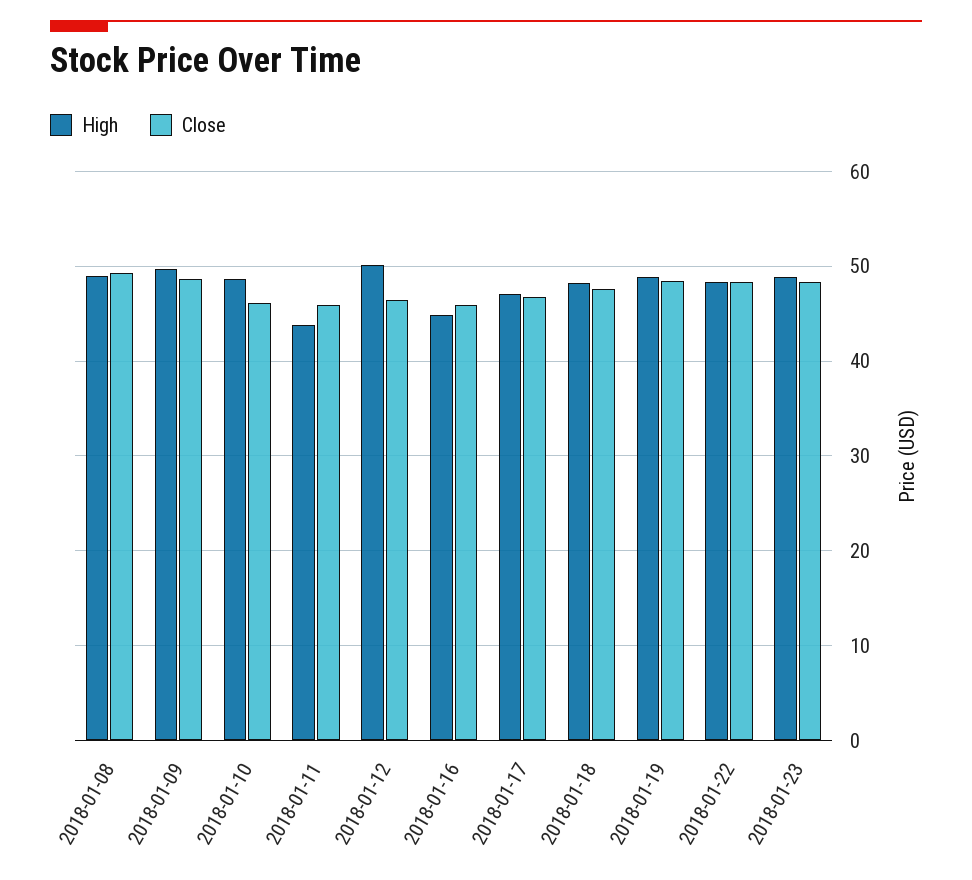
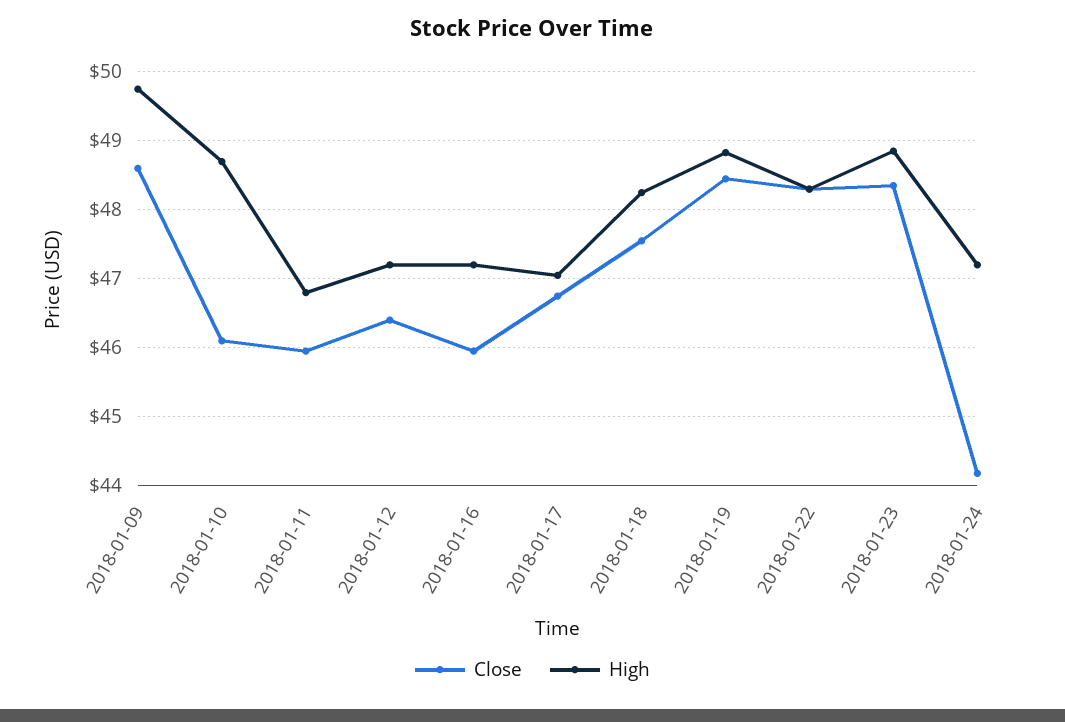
High, 2018-01-08: 49 -> none
Close, 2018-01-08: 49 -> none
High, 2018-01-11: 44 -> 46.8
High, 2018-01-12: 50 -> 47.2
High, 2018-01-16: 45 -> 47.2
Close, 2018-01-24: none -> 44.2
High, 2018-01-24: none -> 47.2

